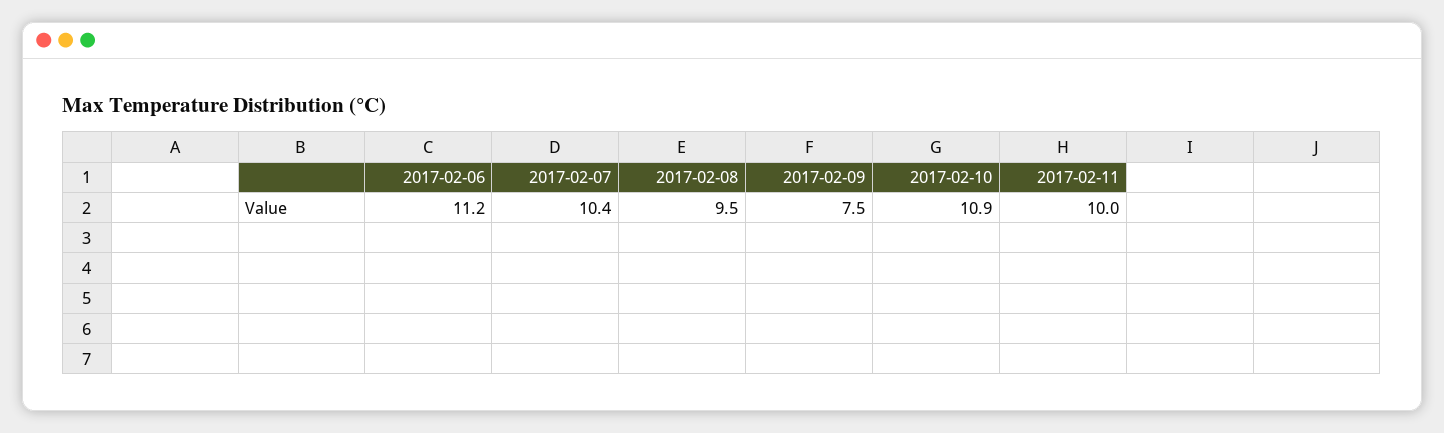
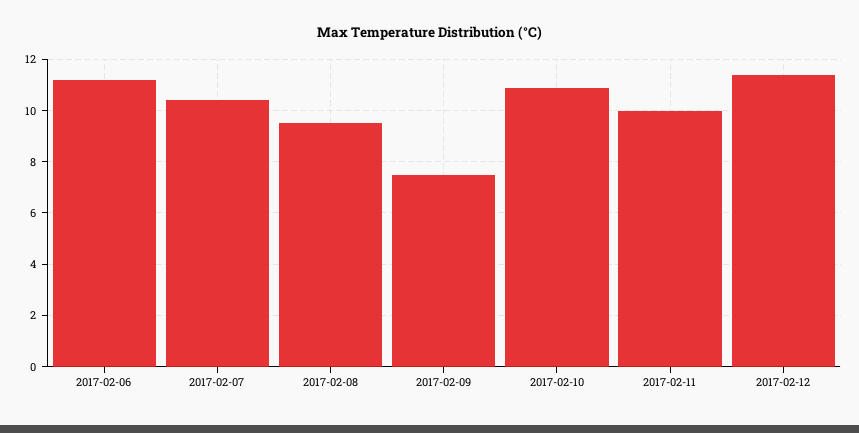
2017-02-12: none -> 11.5

